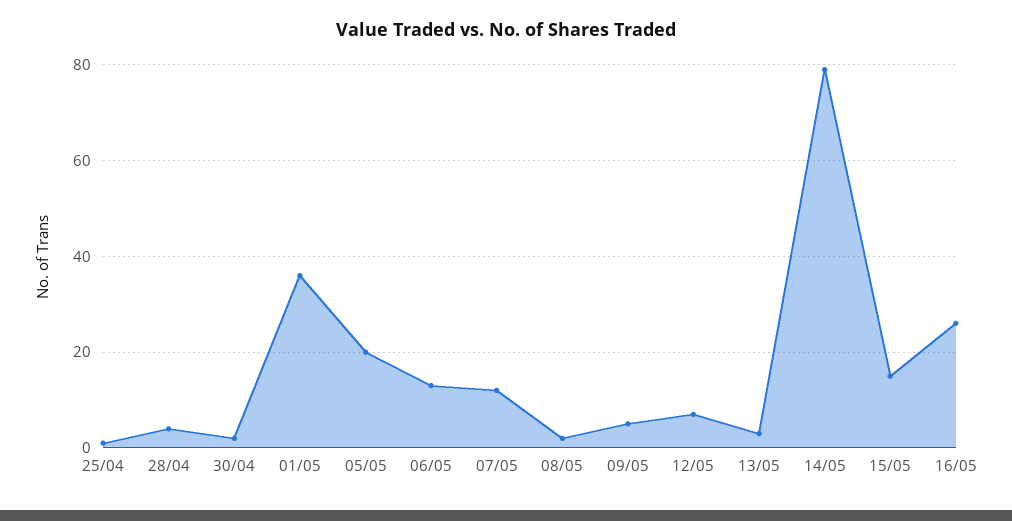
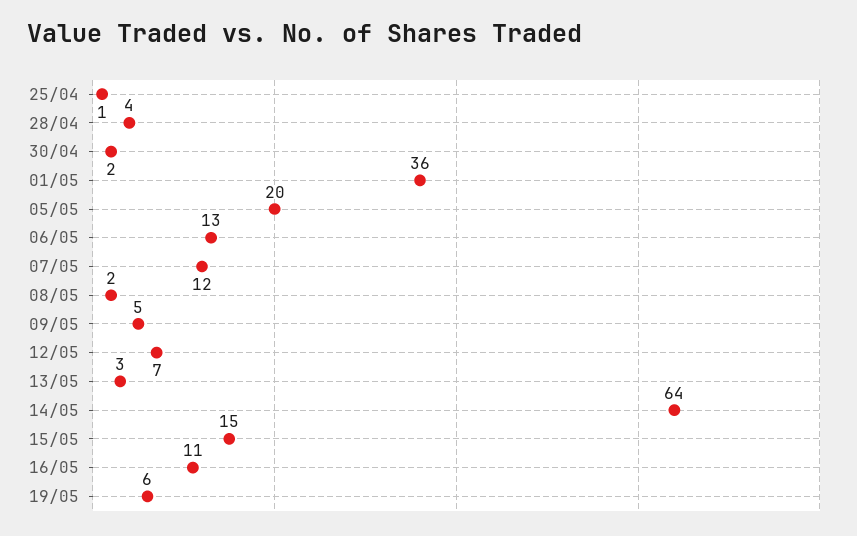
14/05: 80 -> 64
16/05: 25 -> 11
19/05: none -> 6

